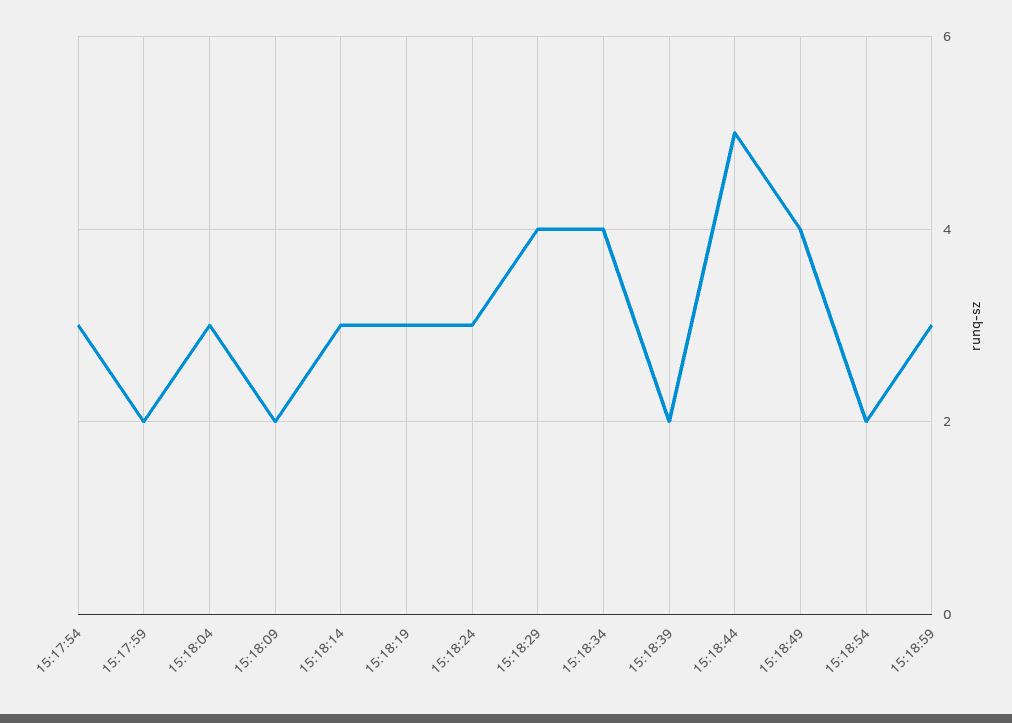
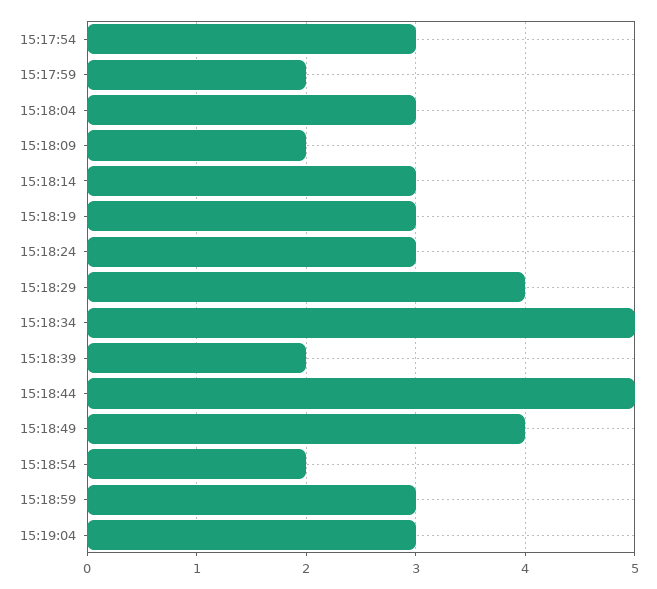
15:18:34: 4 -> 5
15:19:04: none -> 3

